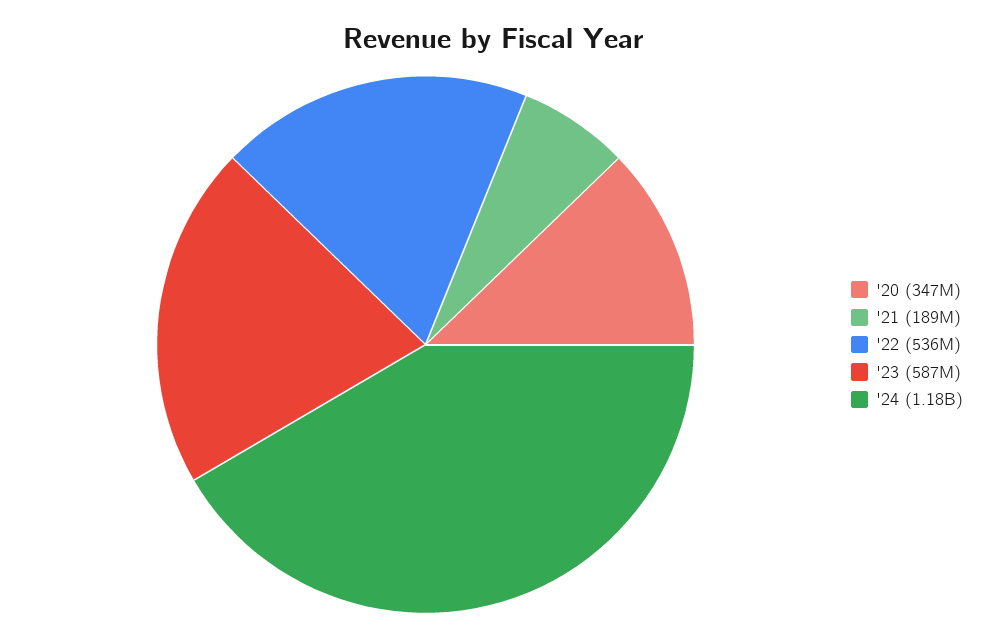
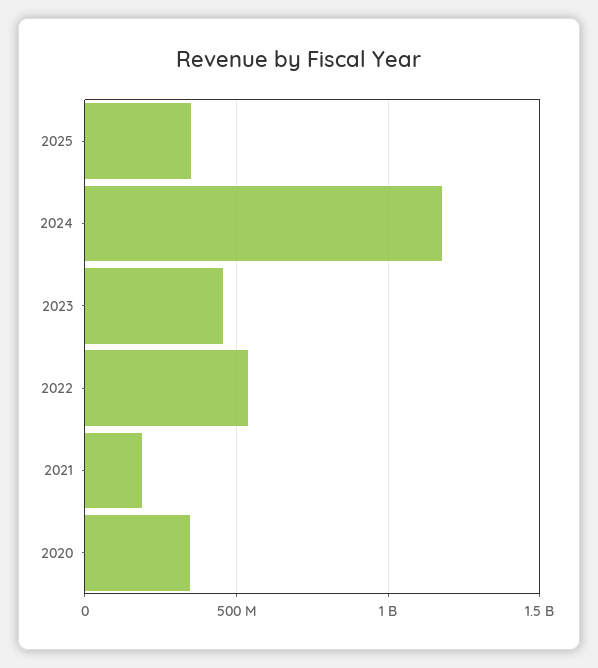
'23: 587000000 -> 450000000
2025: none -> 350000000

